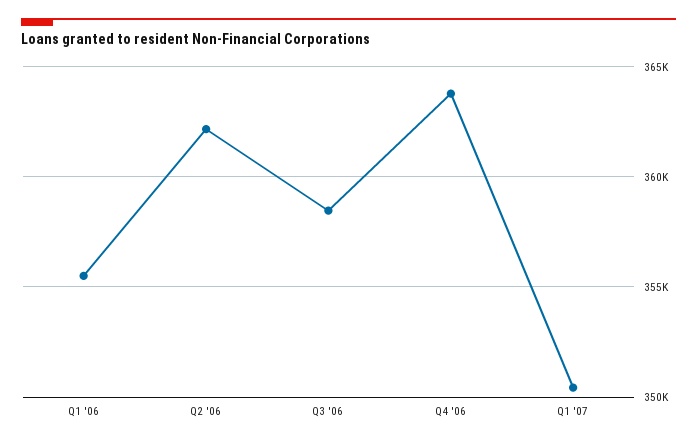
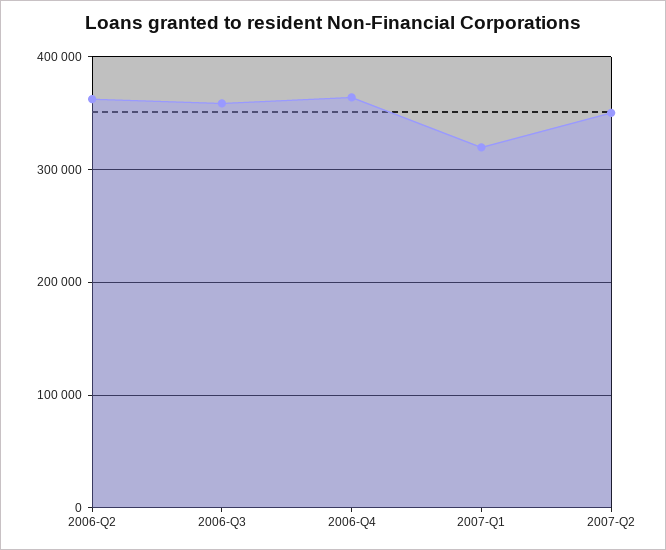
Q1 '06: 355500 -> none
Q1 '07: 350500 -> 320000
2007-Q2: none -> 350000

